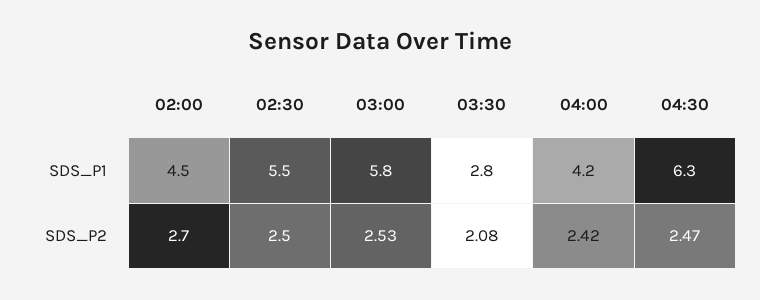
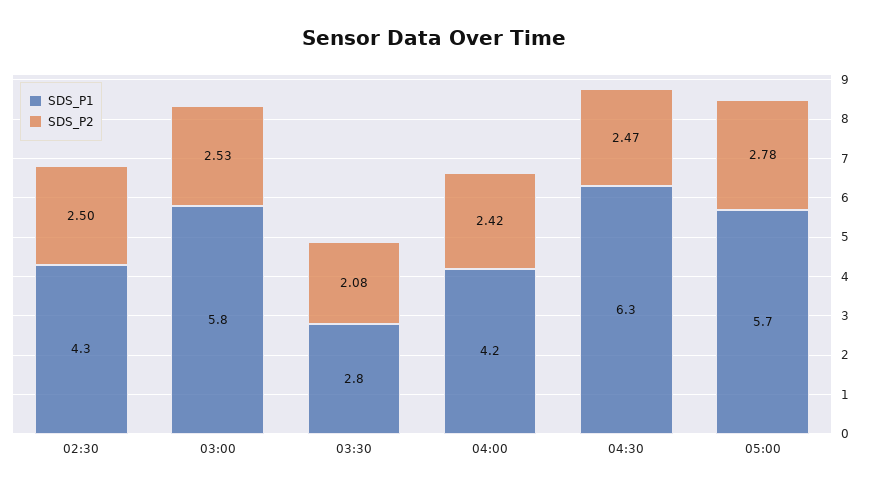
SDS_P1, 02:00: 4.5 -> none
SDS_P1, 02:30: 5.5 -> 4.3
SDS_P2, 02:00: 2.7 -> none
SDS_P1, 05:00: none -> 5.7
SDS_P2, 05:00: none -> 2.78

